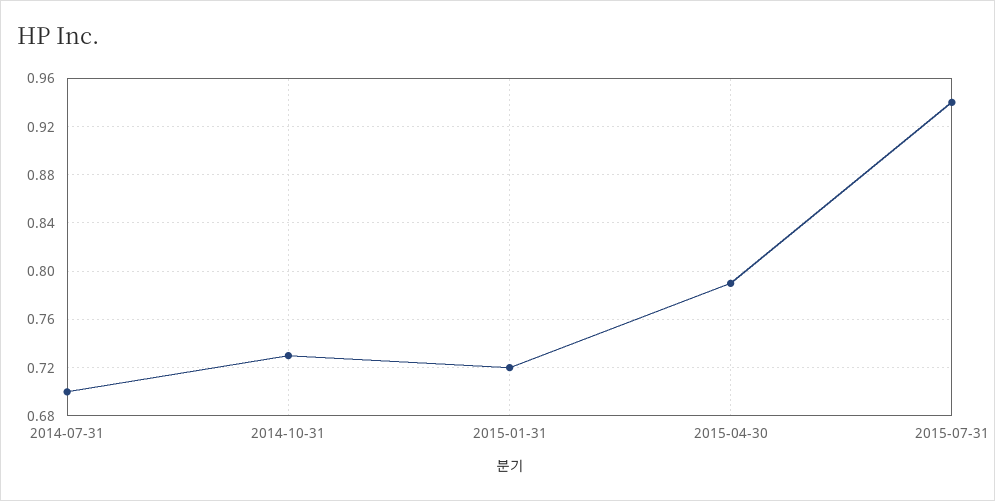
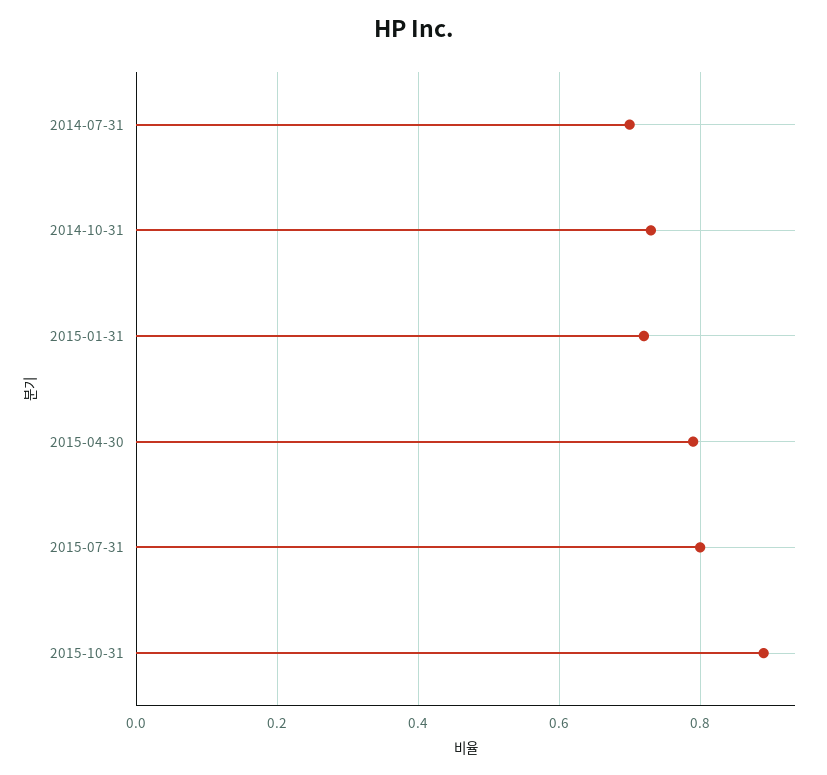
2015-07-31: 0.94 -> 0.8
2015-10-31: none -> 0.9

